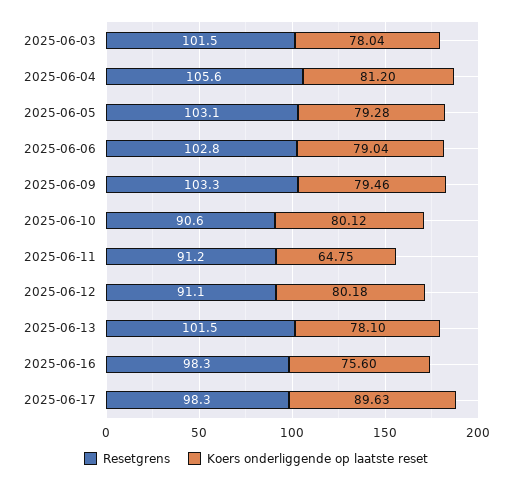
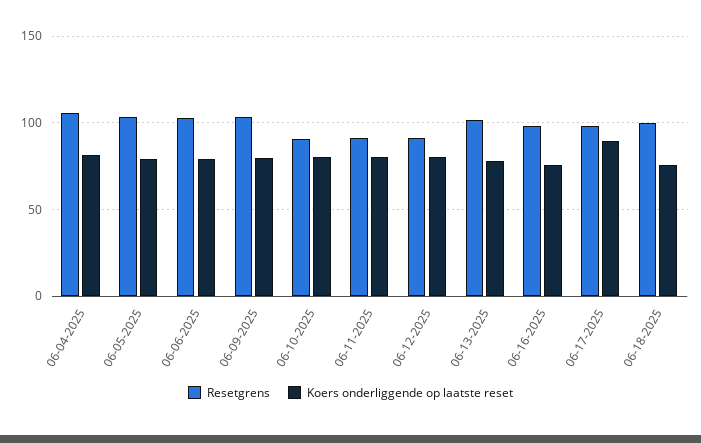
Resetgrens, 2025-06-03: 101.5 -> none
Koers onderliggende op laatste reset, 2025-06-03: 78.04 -> none
Koers onderliggende op laatste reset, 2025-06-11: 64.75 -> 80
Resetgrens, 06-18-2025: none -> 100
Koers onderliggende op laatste reset, 06-18-2025: none -> 75

